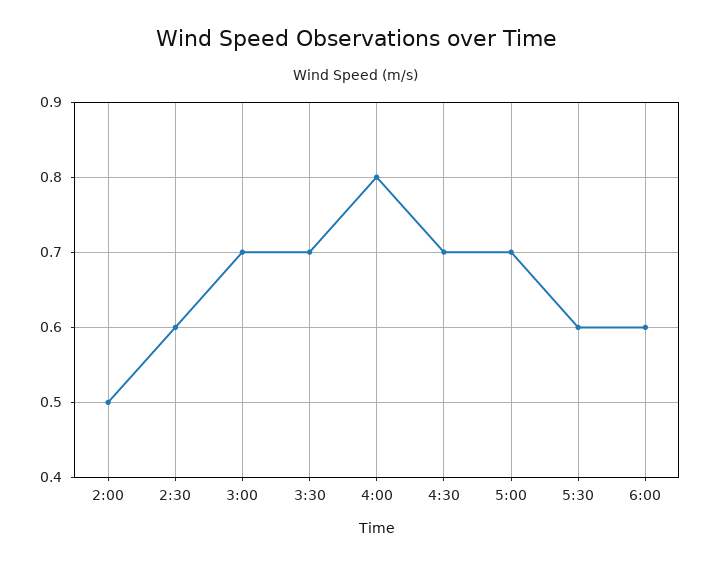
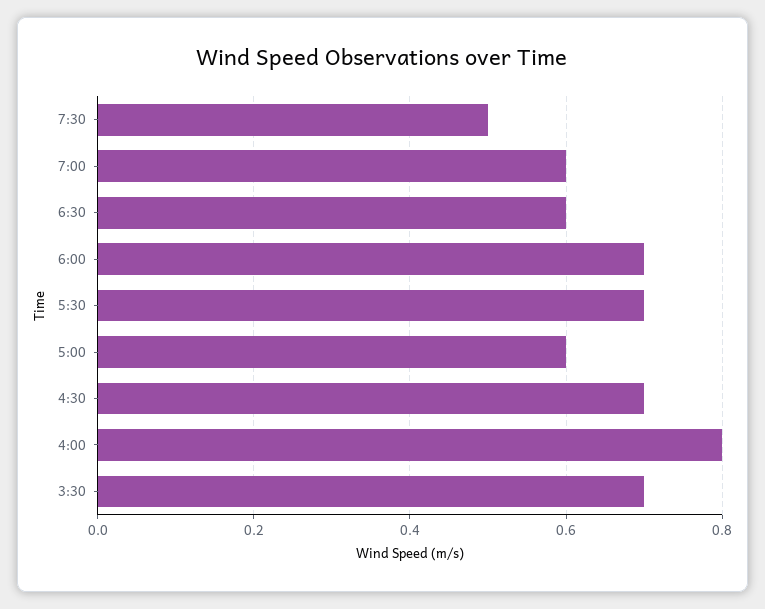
2:00: 0.5 -> none
2:30: 0.6 -> none
3:00: 0.7 -> none
5:00: 0.7 -> 0.6
5:30: 0.6 -> 0.7
6:00: 0.6 -> 0.7
7:30: none -> 0.5
7:00: none -> 0.6
6:30: none -> 0.6

